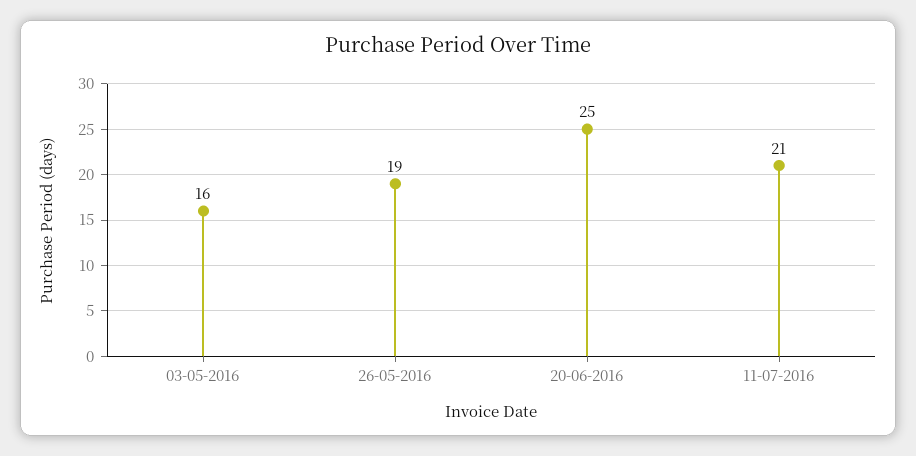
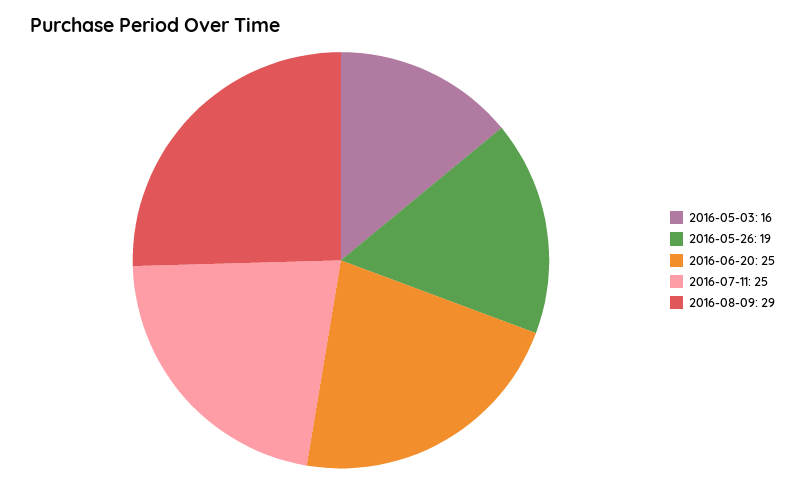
11-07-2016: 21 -> 25
2016-08-09: none -> 29

